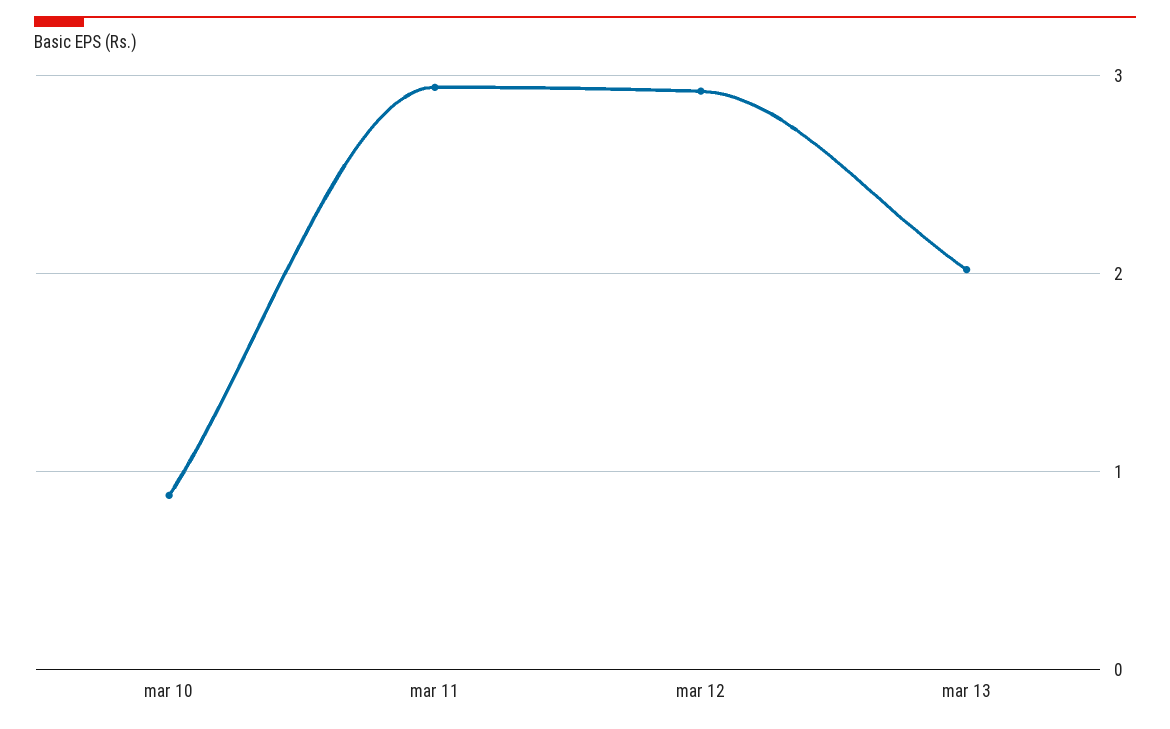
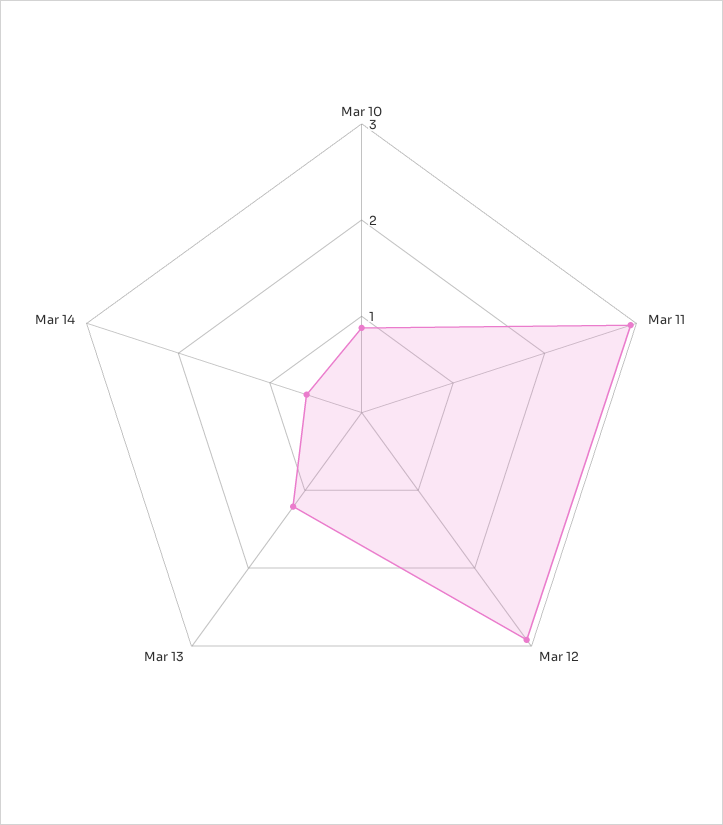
mar 13: 2 -> 1.2
Mar 14: none -> 0.6

